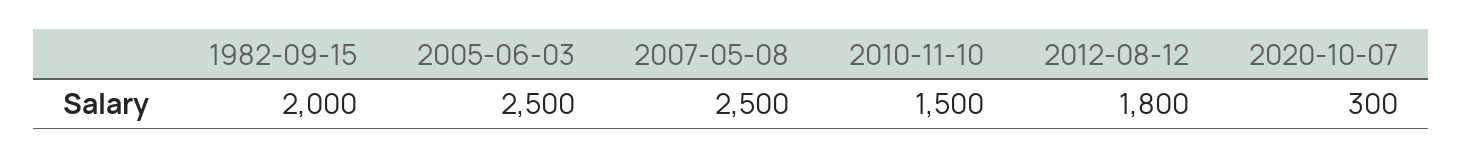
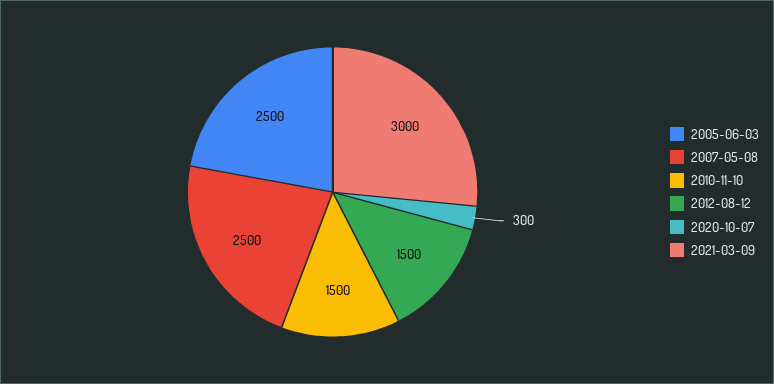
1982-09-15: 2000 -> none
2012-08-12: 1800 -> 1500
2021-03-09: none -> 3000

